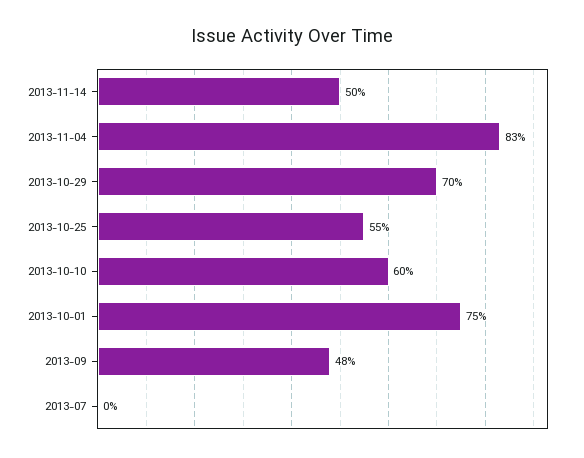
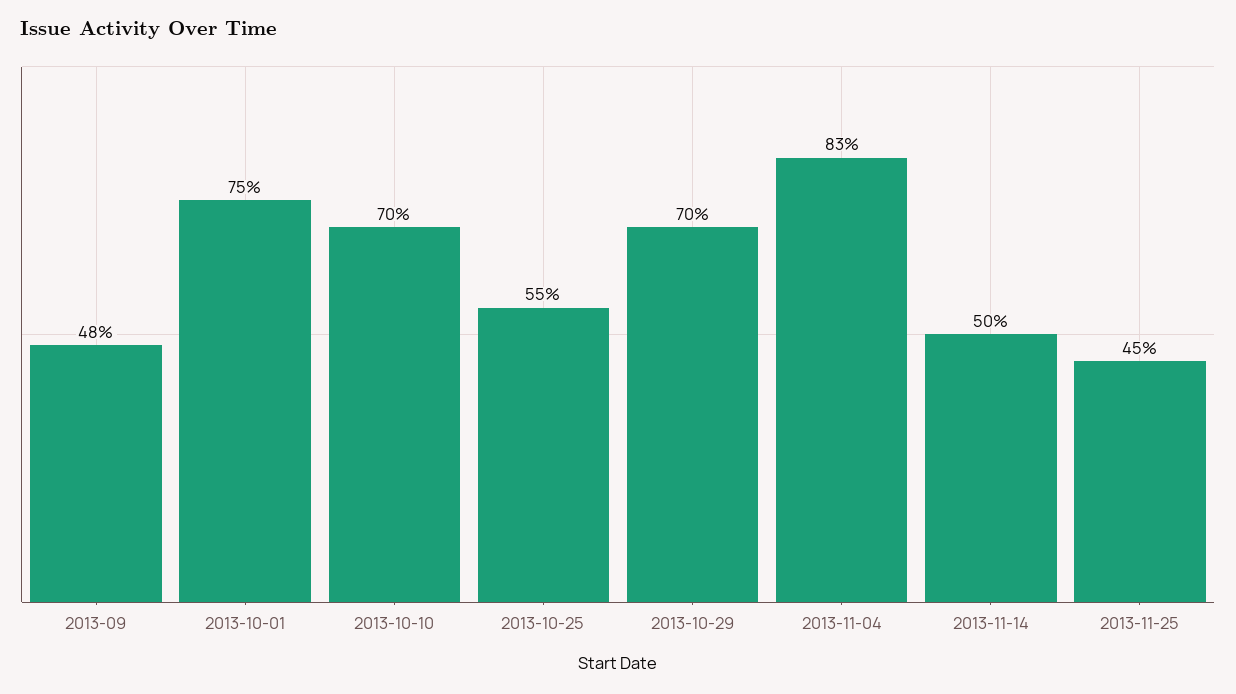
2013-10-10: 60 -> 70
2013-07: 0 -> none
2013-11-25: none -> 45

